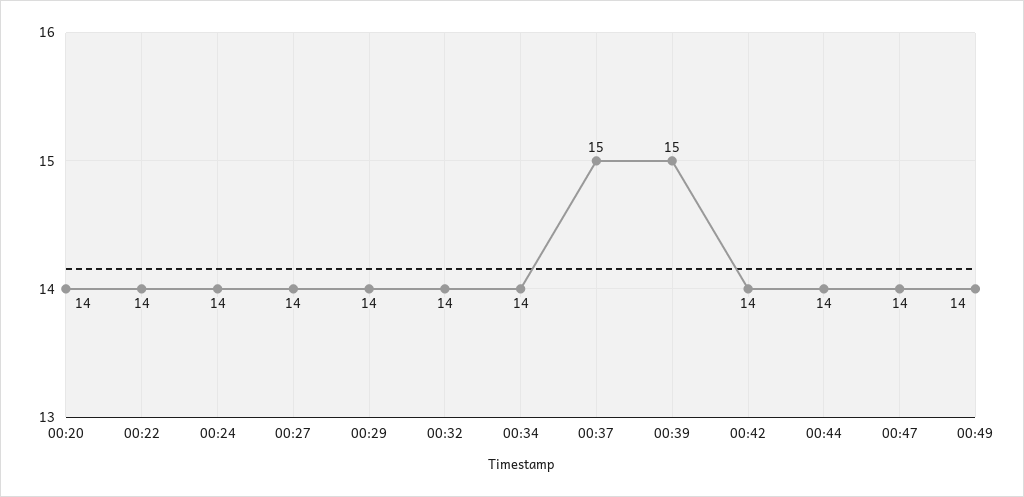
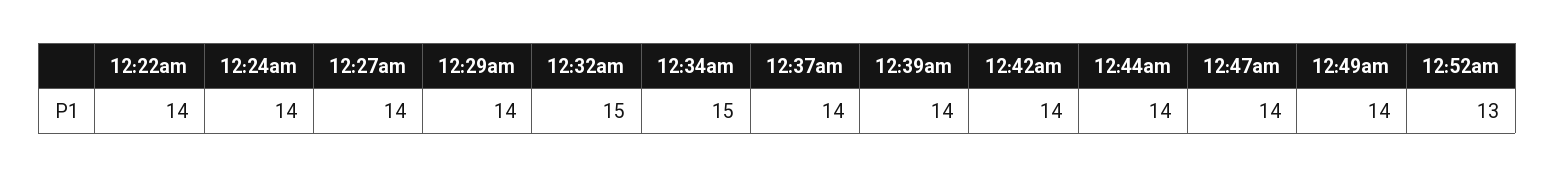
00:20: 14 -> none
00:32: 14 -> 15
00:34: 14 -> 15
00:37: 15 -> 14
00:39: 15 -> 14
12:52am: none -> 13

